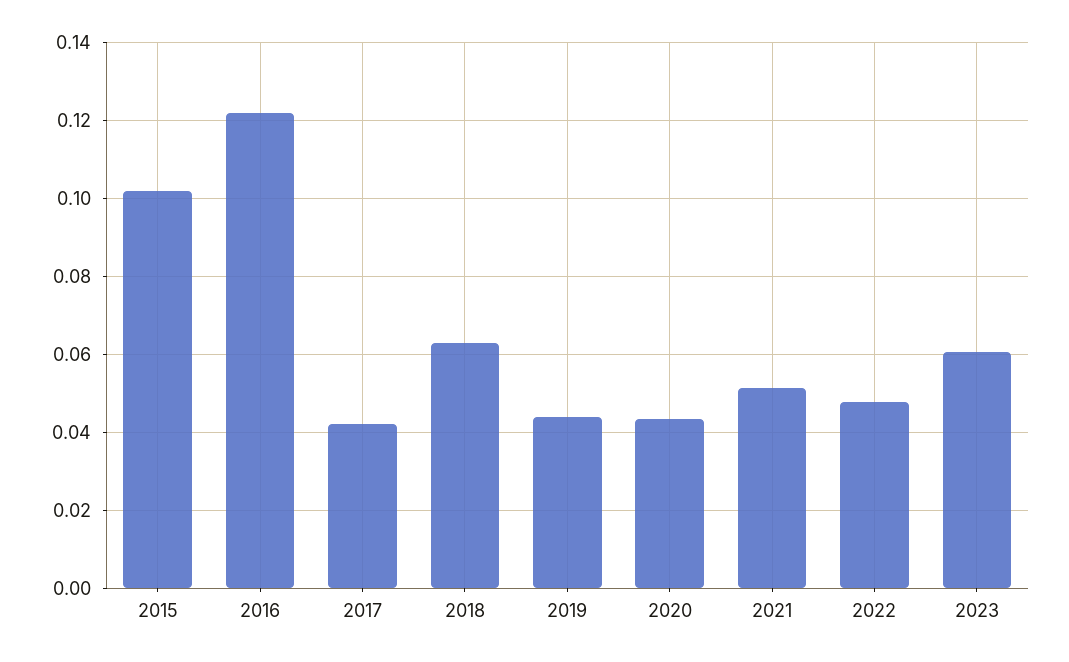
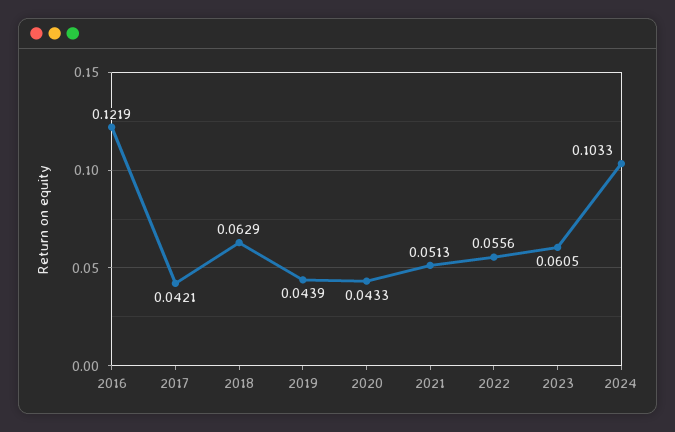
2015: 0.102 -> none
2022: 0.048 -> 0.0556
2024: none -> 0.1033

